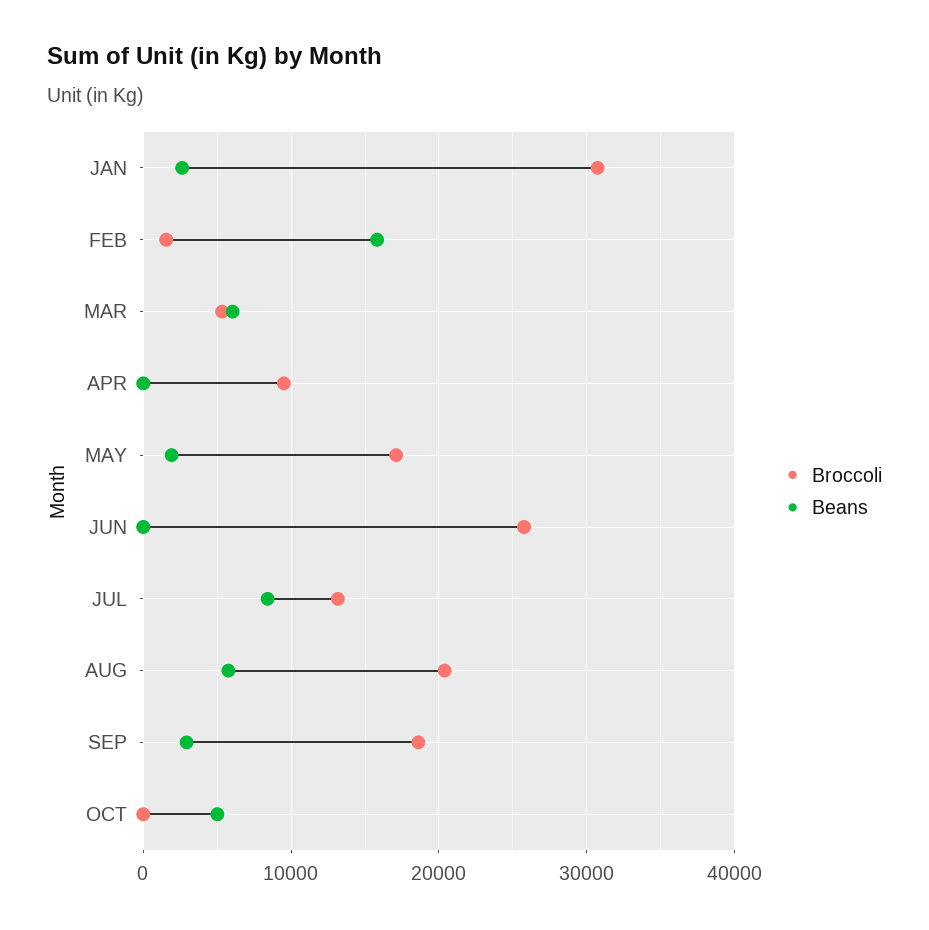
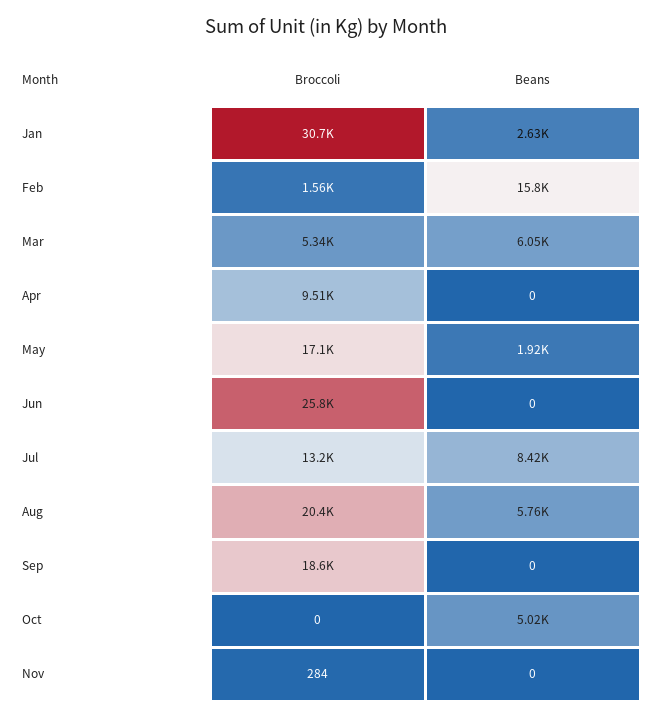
Beans, SEP: 3000 -> 0
Broccoli, Nov: none -> 284
Beans, Nov: none -> 0

